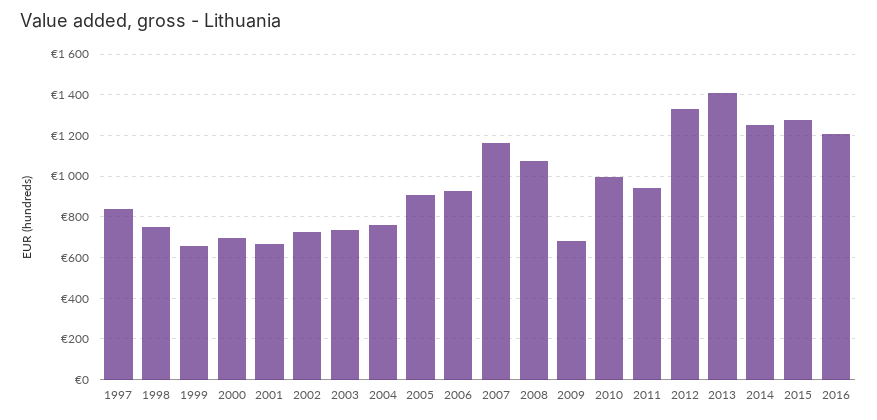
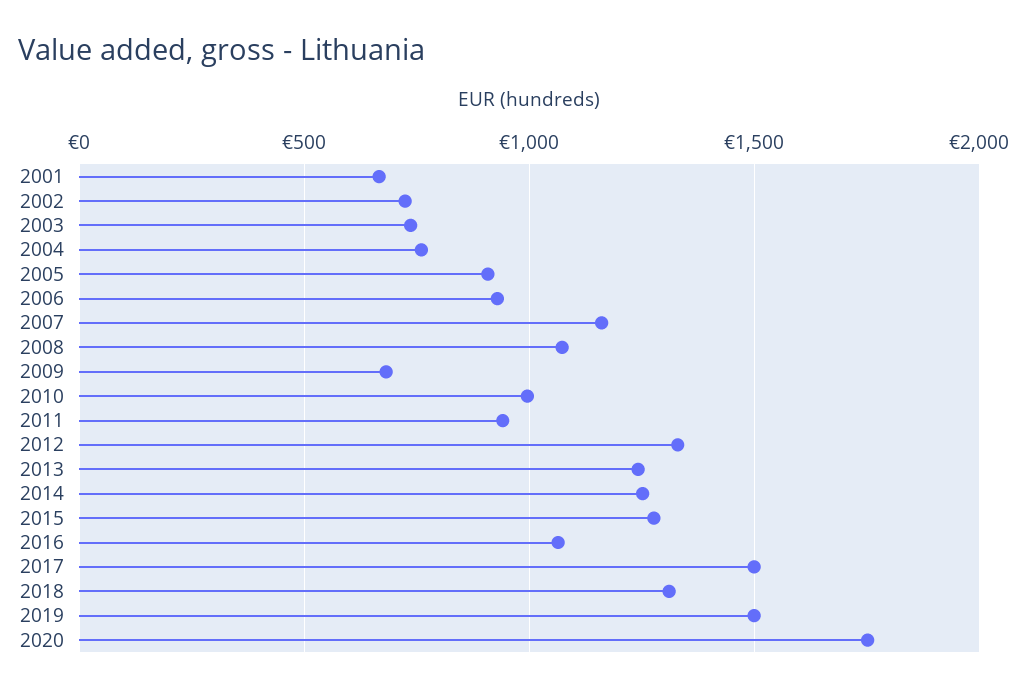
1997: 850 -> none
1998: 750 -> none
1999: 650 -> none
2000: 700 -> none
2013: 1400 -> 1250
2016: 1200 -> 1050
2017: none -> 1500
2018: none -> 1300
2019: none -> 1500
2020: none -> 1750

